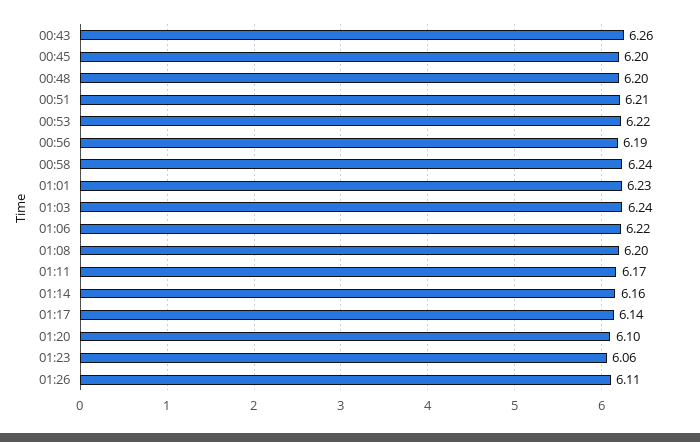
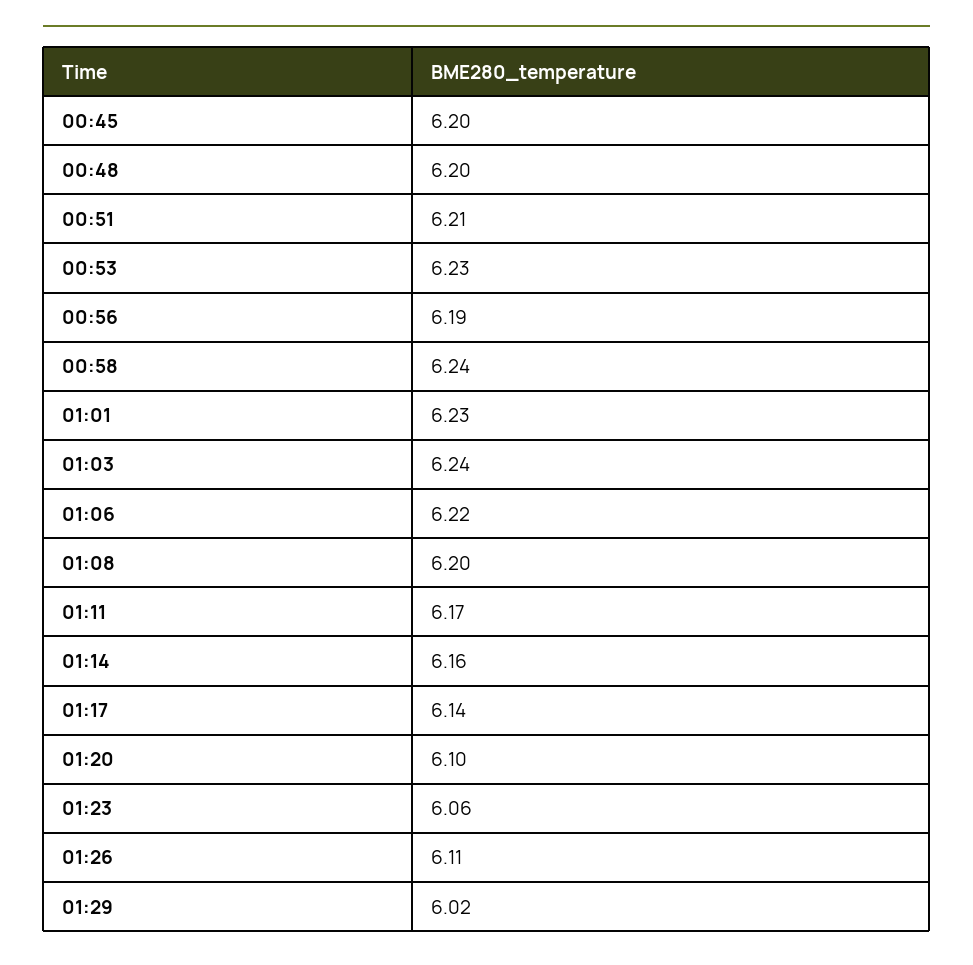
00:43: 6.26 -> none
00:53: 6.22 -> 6.23
01:29: none -> 6.02

